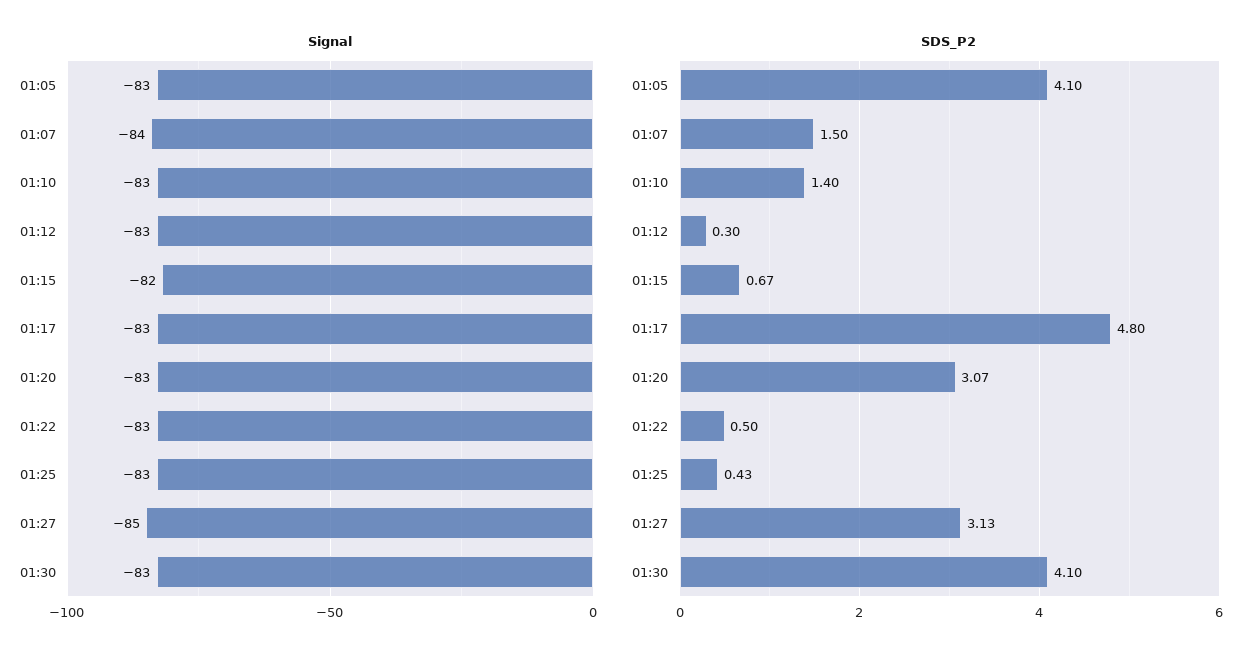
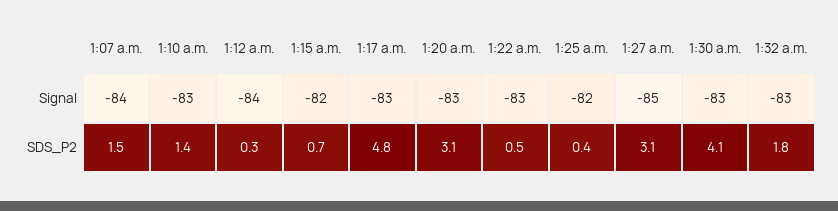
Signal, 01:05: -83 -> none
Signal, 01:12: -83 -> -84
Signal, 01:25: -83 -> -82
SDS_P2, 01:05: 4.1 -> none
Signal, 1:32 a.m.: none -> -83
SDS_P2, 1:32 a.m.: none -> 1.8

